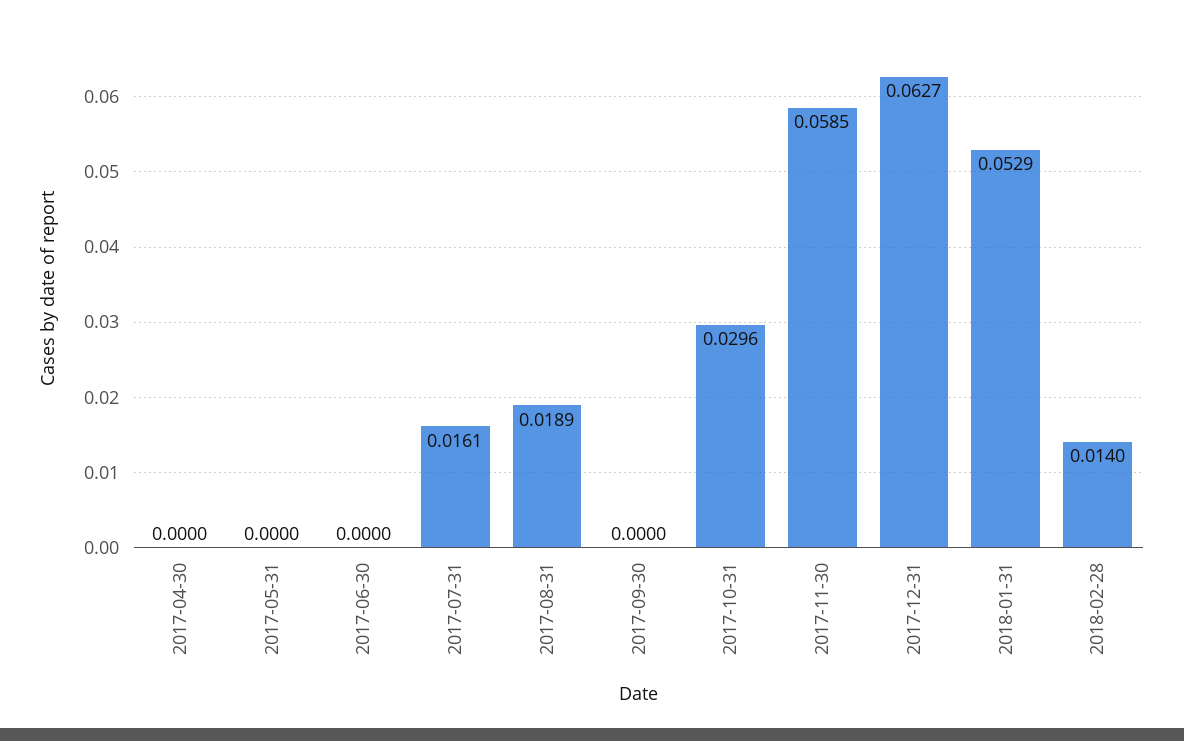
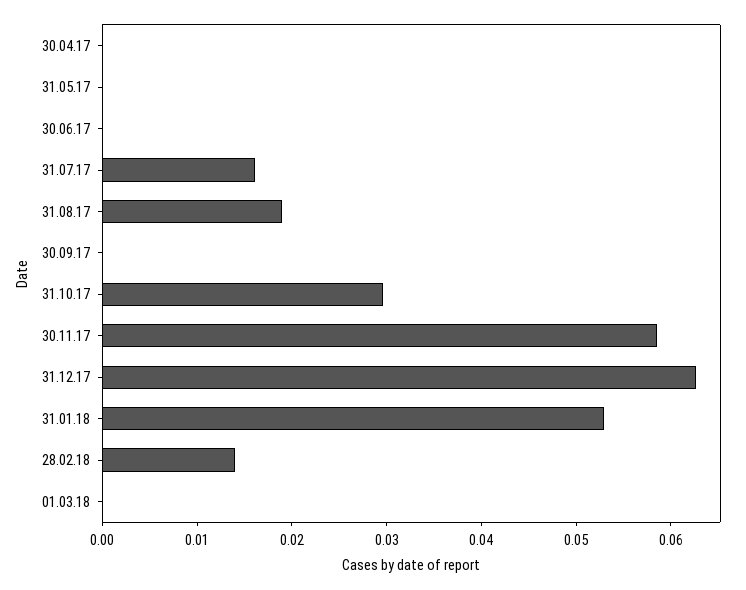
01.03.18: none -> 0

